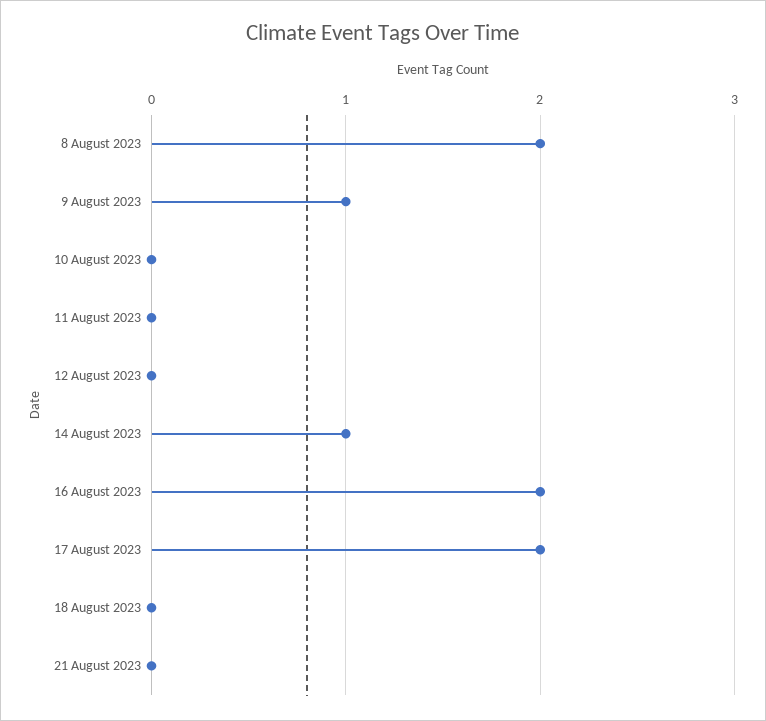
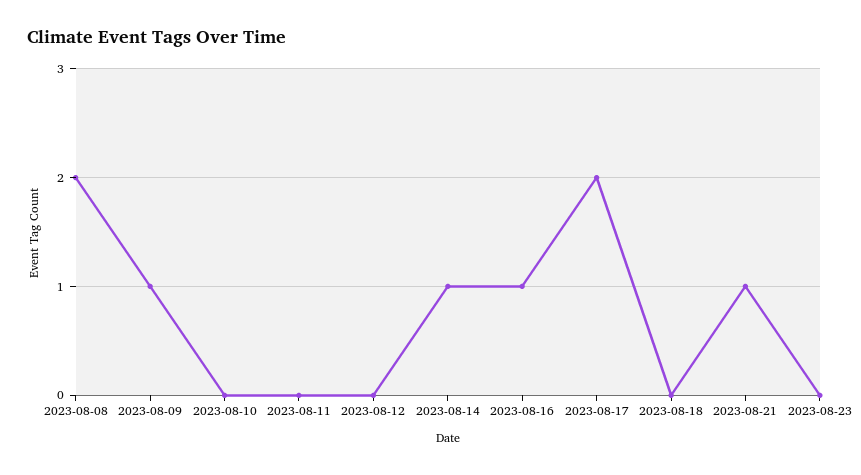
16 August 2023: 2 -> 1
21 August 2023: 0 -> 1
2023-08-23: none -> 0

